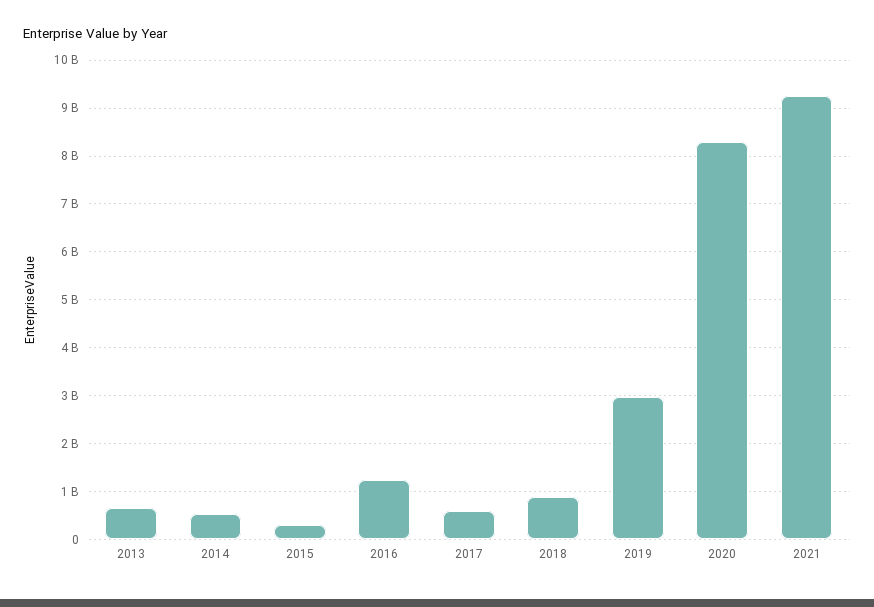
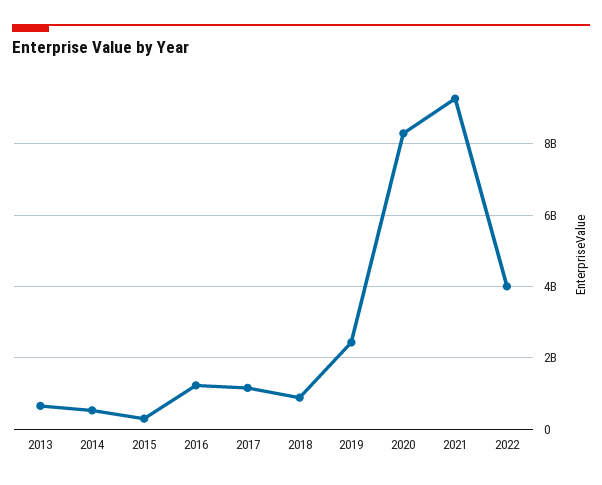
2017: 600000000 -> 1200000000
2019: 3000000000 -> 2400000000
2022: none -> 4000000000

